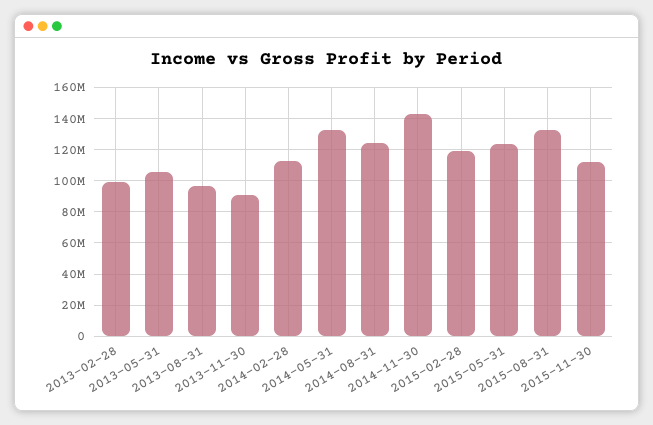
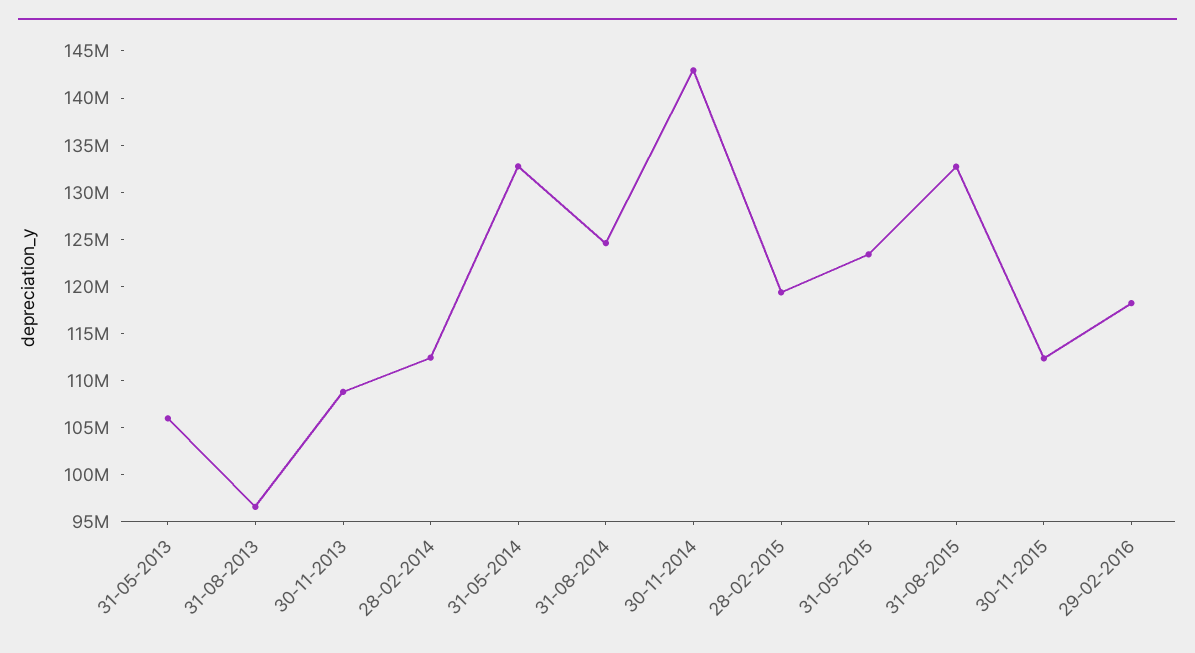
2013-02-28: 100000000 -> none
2013-11-30: 90000000 -> 109000000
29-02-2016: none -> 118000000

